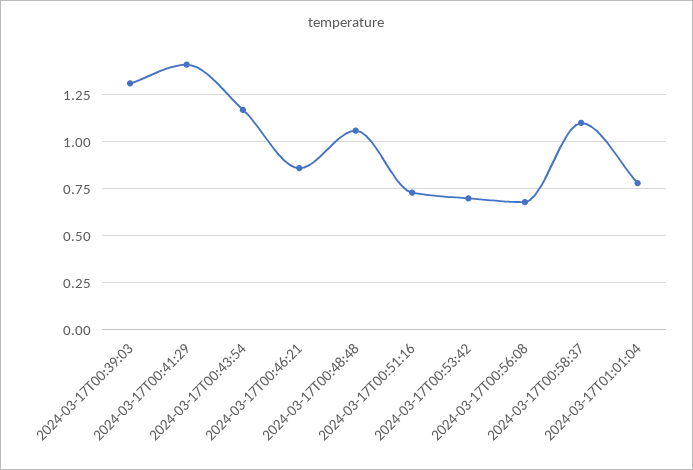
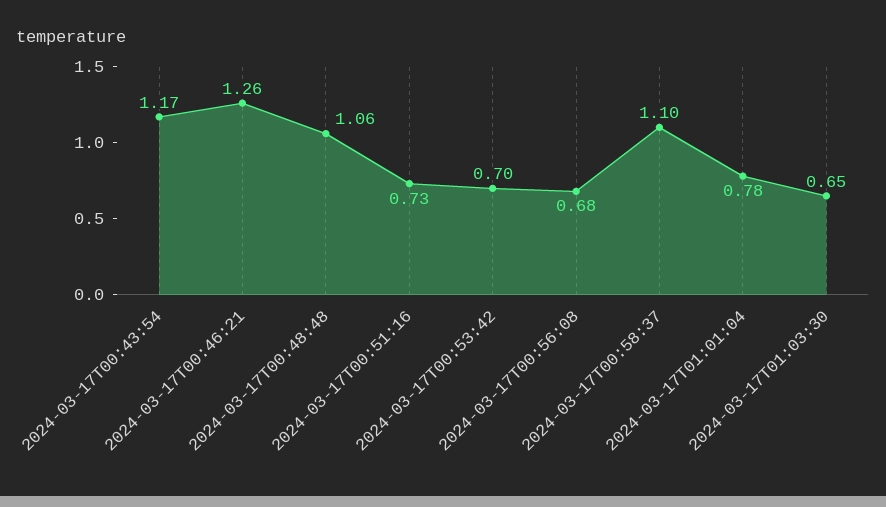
2024-03-17T00:39:03: 1.3 -> none
2024-03-17T00:41:29: 1.4 -> none
2024-03-17T00:46:21: 0.85 -> 1.26
2024-03-17T01:03:30: none -> 0.65

